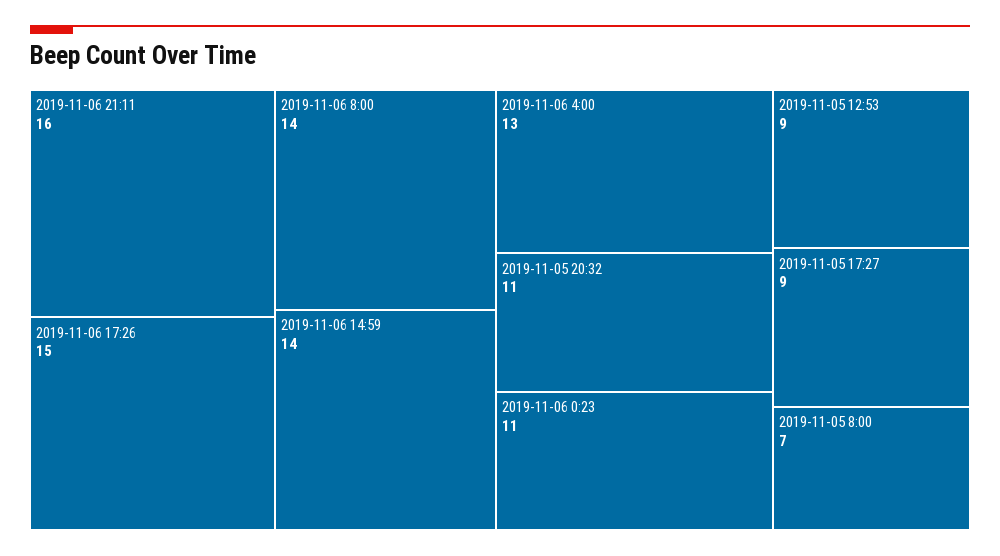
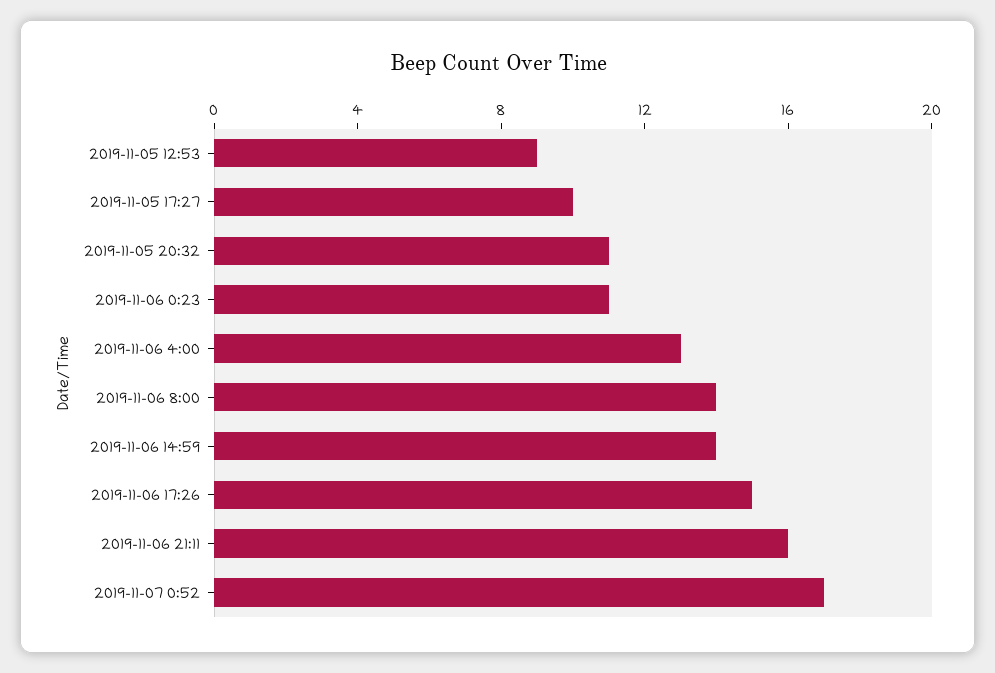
2019-11-05 17:27: 9 -> 10
2019-11-05 8:00: 7 -> none
2019-11-07 0:52: none -> 17

